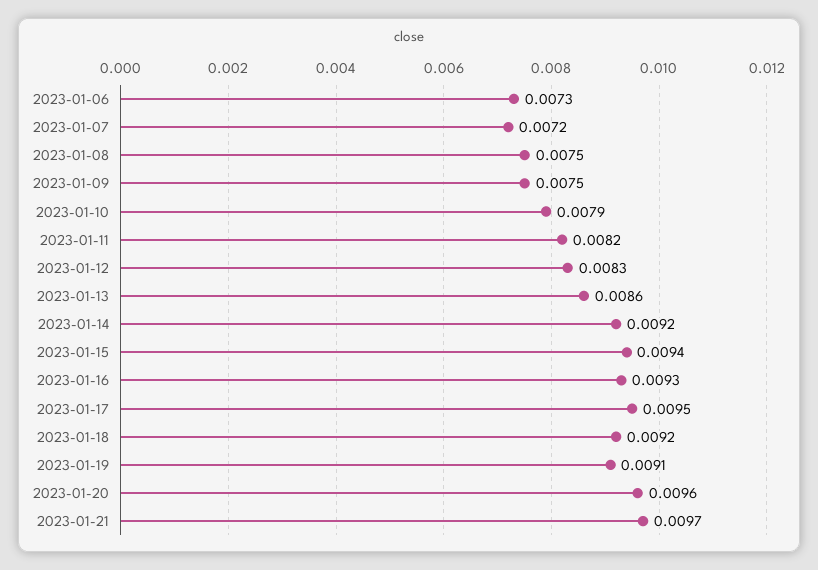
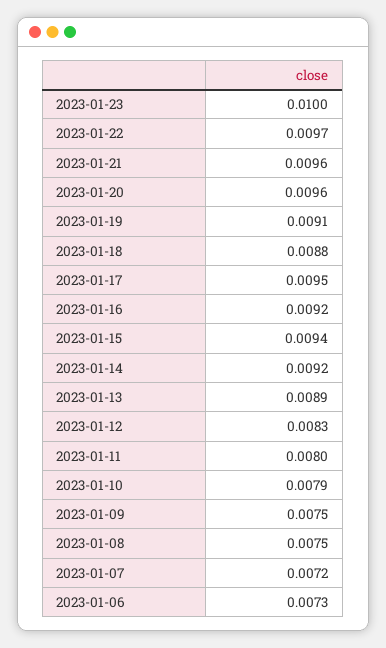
2023-01-11: 0.0082 -> 0.008
2023-01-13: 0.0086 -> 0.0089
2023-01-16: 0.0093 -> 0.0092
2023-01-18: 0.0092 -> 0.0088
2023-01-21: 0.0097 -> 0.0096
2023-01-23: none -> 0.01
2023-01-22: none -> 0.0097

